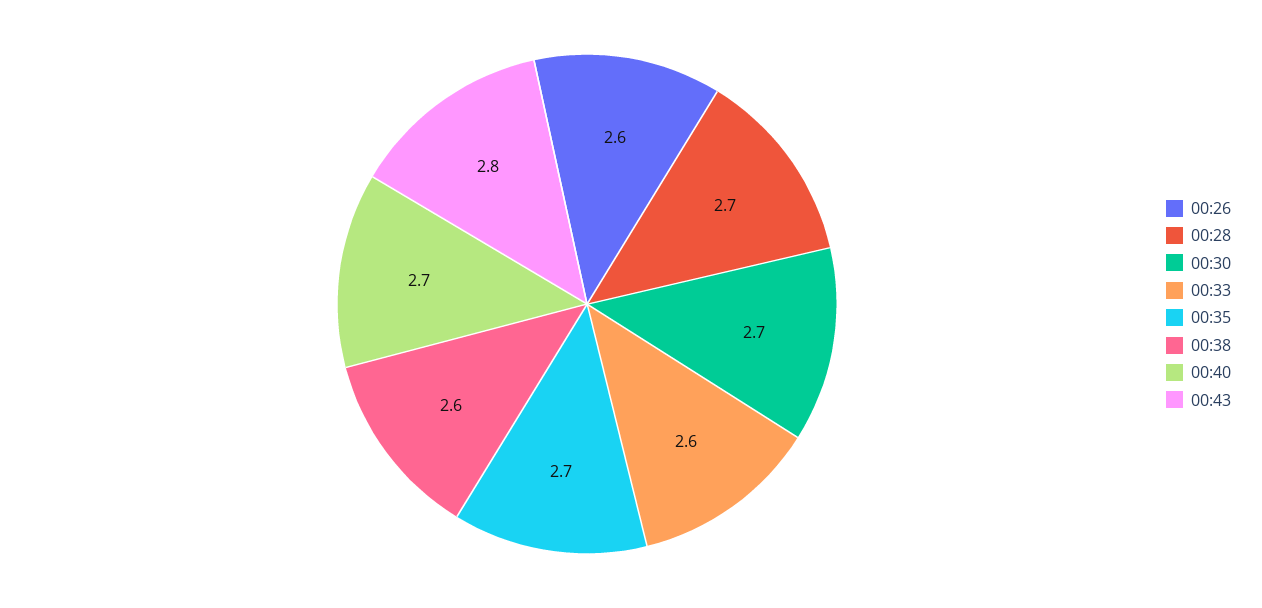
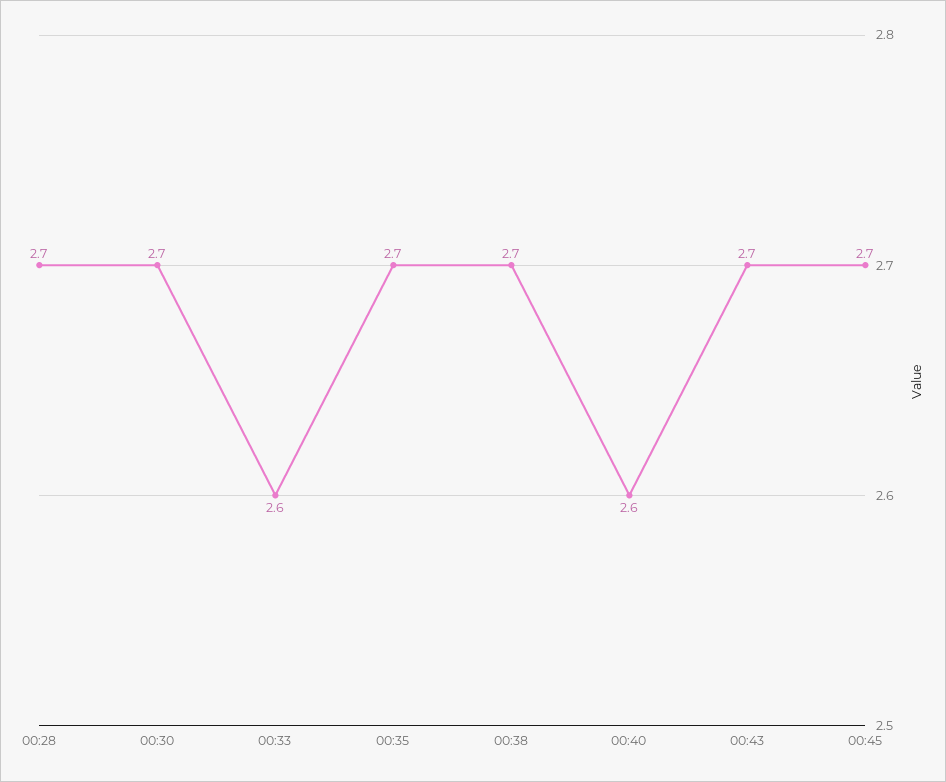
00:26: 2.6 -> none
00:38: 2.6 -> 2.7
00:40: 2.7 -> 2.6
00:43: 2.8 -> 2.7
00:45: none -> 2.7

